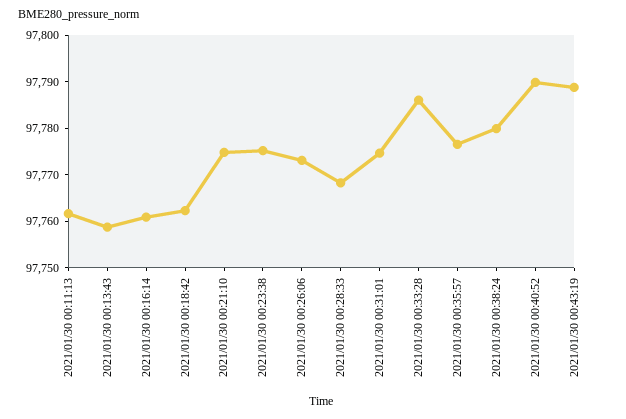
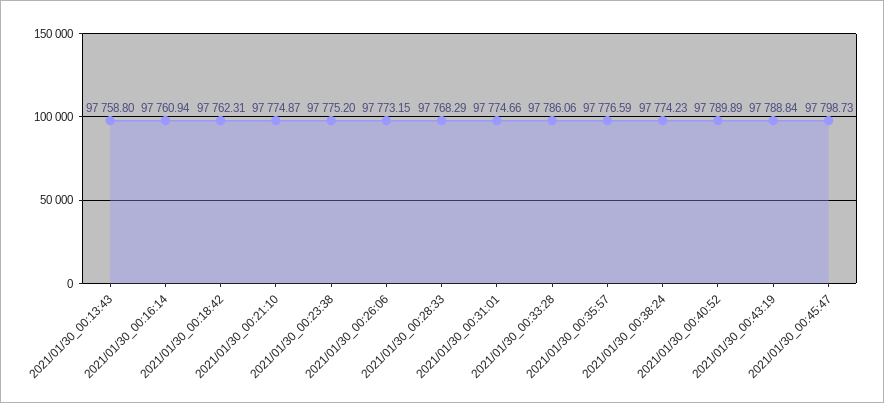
2021/01/30 00:11:13: 97762 -> none
2021/01/30 00:38:24: 97780 -> 97774.23
2021/01/30_00:45:47: none -> 97798.73

